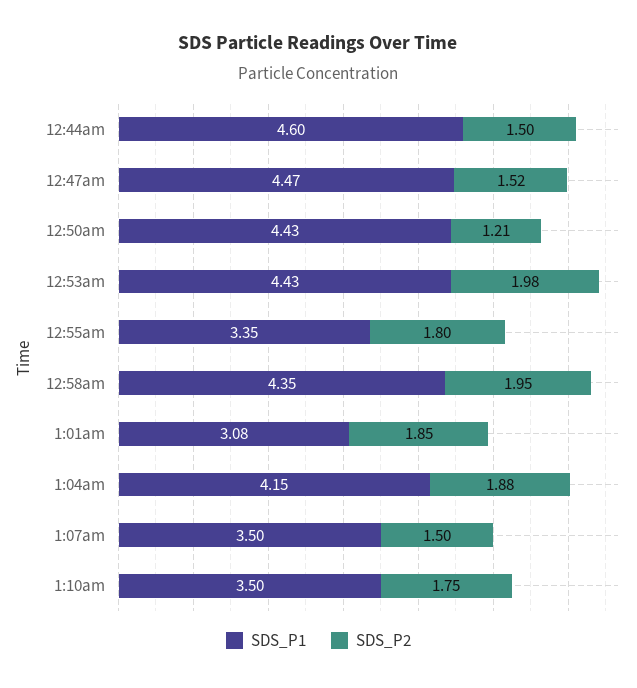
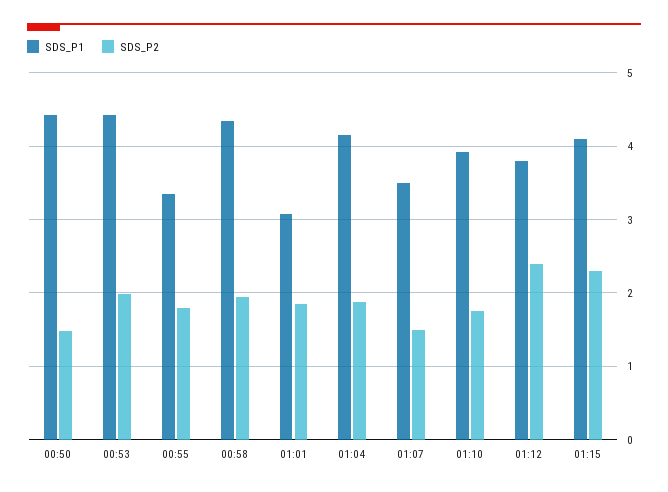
SDS_P1, 12:44am: 4.6 -> none
SDS_P2, 12:44am: 1.5 -> none
SDS_P1, 12:47am: 4.47 -> none
SDS_P2, 12:47am: 1.52 -> none
SDS_P2, 12:50am: 1.21 -> 1.5
SDS_P1, 1:10am: 3.5 -> 3.9
SDS_P1, 01:12: none -> 3.8
SDS_P2, 01:12: none -> 2.4
SDS_P1, 01:15: none -> 4.1
SDS_P2, 01:15: none -> 2.3

